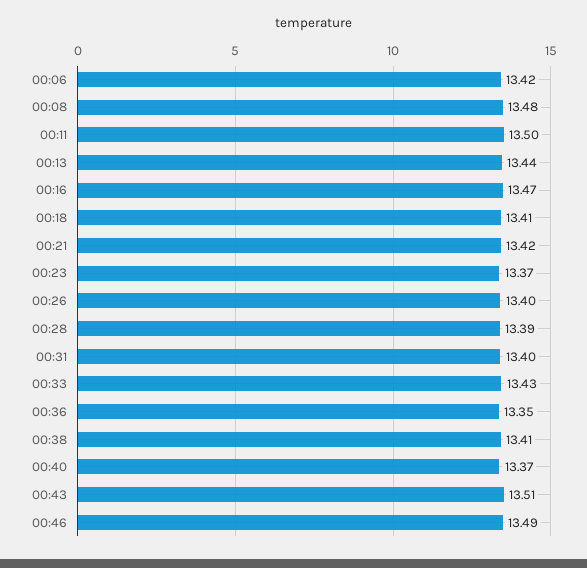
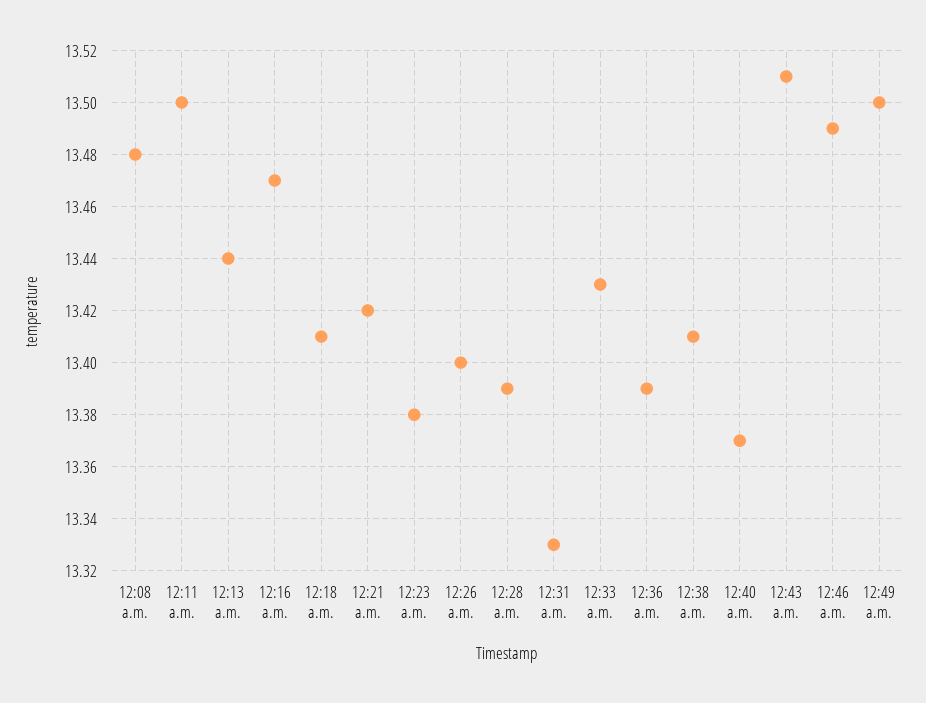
00:06: 13.42 -> none
00:23: 13.37 -> 13.38
00:31: 13.4 -> 13.33
00:36: 13.35 -> 13.39
12:49 a.m.: none -> 13.5

